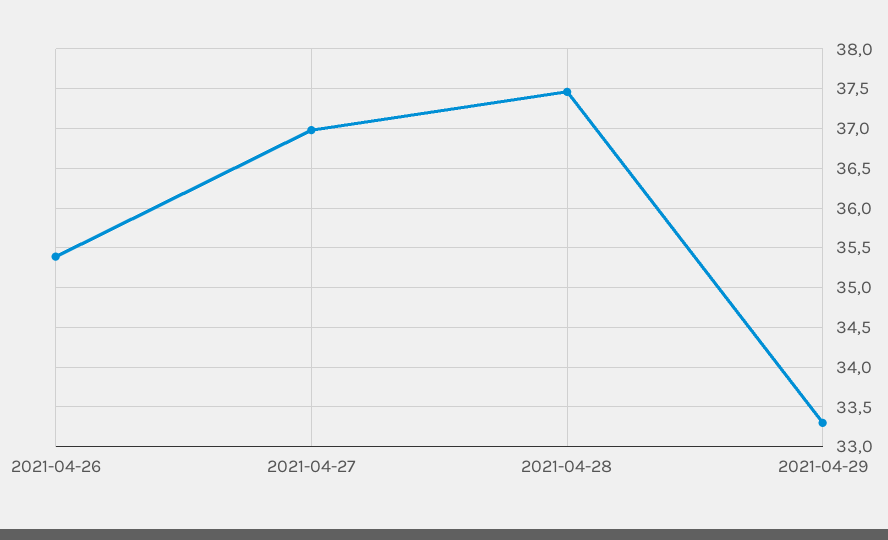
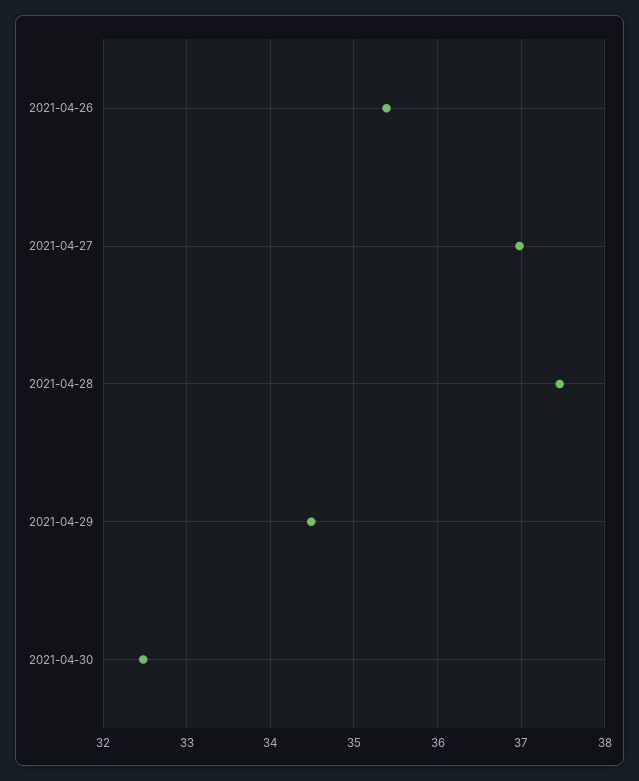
2021-04-29: 33.3 -> 34.5
2021-04-30: none -> 32.5

